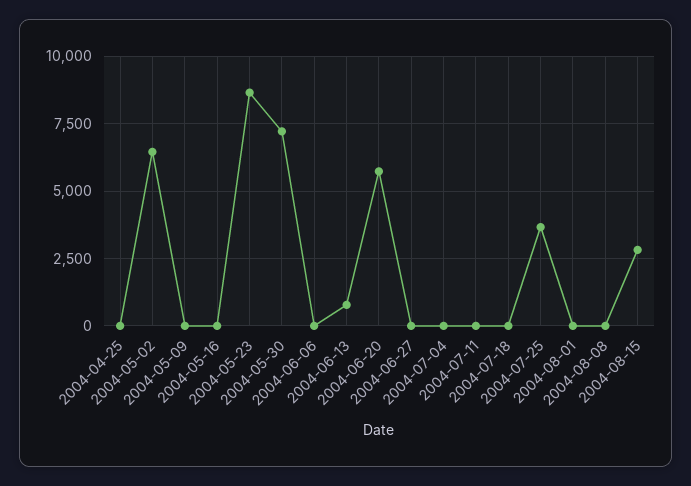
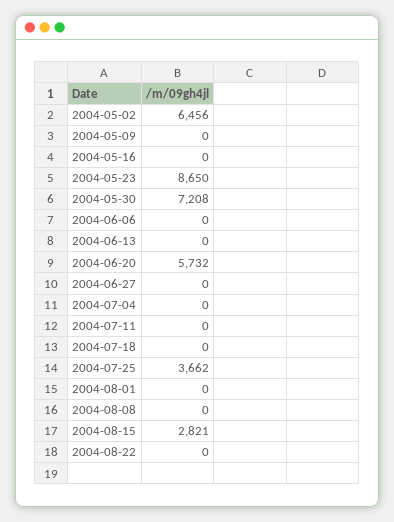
2004-04-25: 0 -> none
2004-06-13: 750 -> 0
2004-08-22: none -> 0

